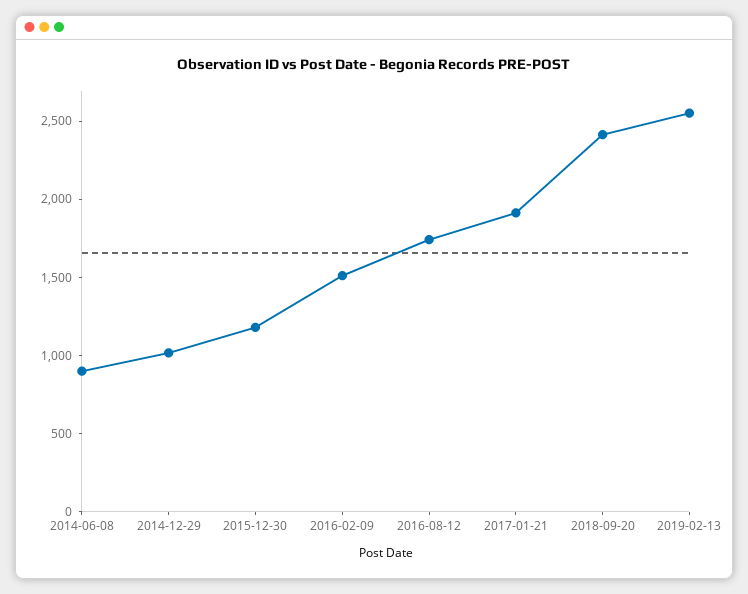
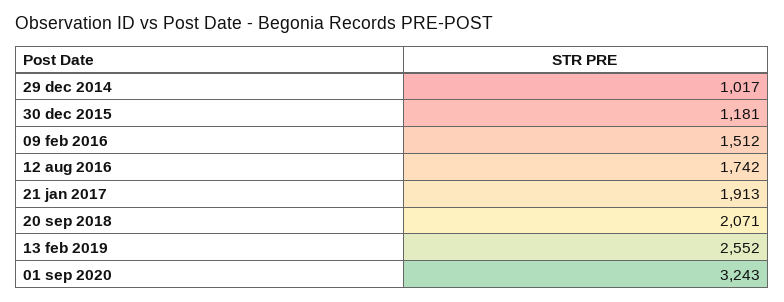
2014-06-08: 900 -> none
2018-09-20: 2400 -> 2071
01 sep 2020: none -> 3243

